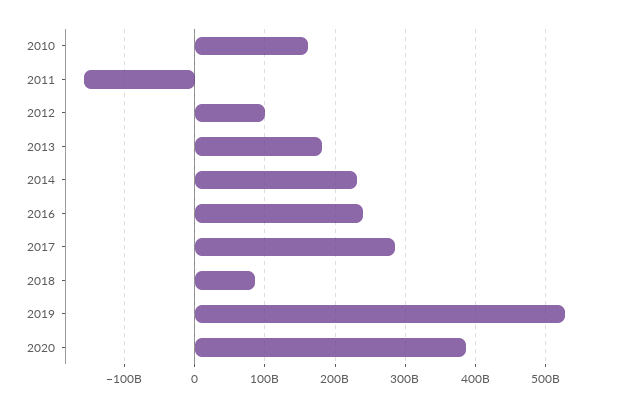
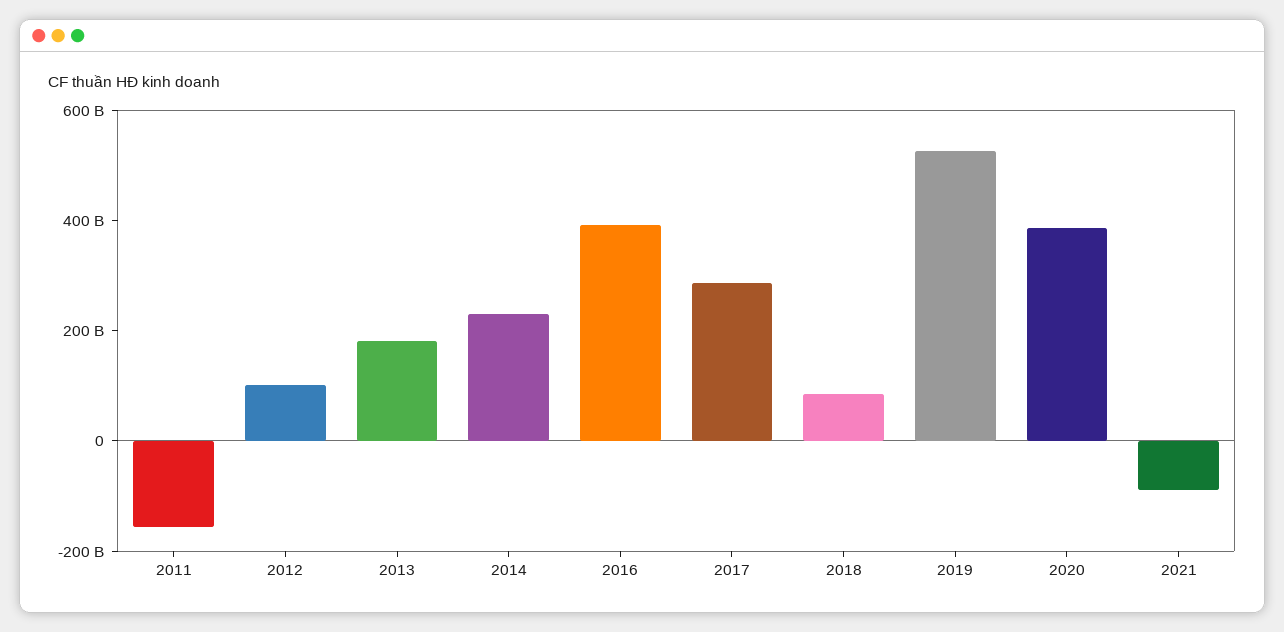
2010: 160000000000 -> none
2016: 240000000000 -> 400000000000
2021: none -> -100000000000

